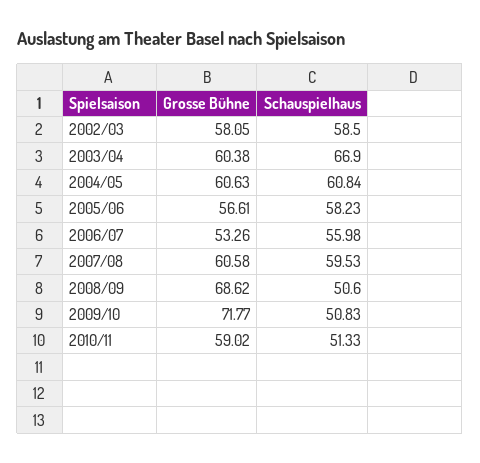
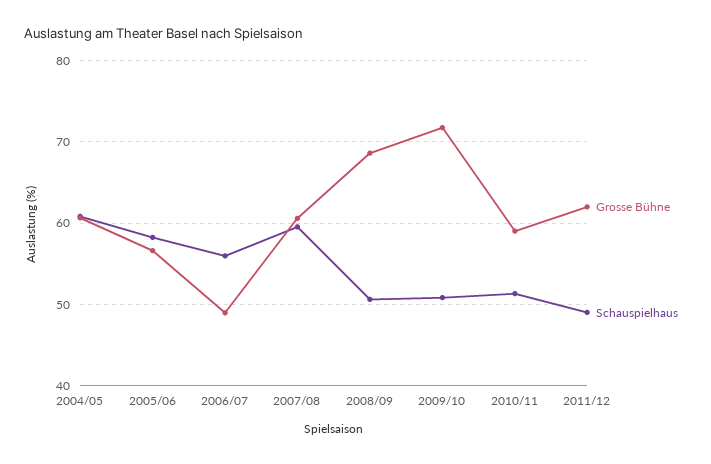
Grosse Bühne, 2002/03: 58.05 -> none
Schauspielhaus, 2002/03: 58.5 -> none
Grosse Bühne, 2003/04: 60.38 -> none
Schauspielhaus, 2003/04: 66.9 -> none
Grosse Bühne, 2006/07: 53.26 -> 49
Grosse Bühne, 2011/12: none -> 62
Schauspielhaus, 2011/12: none -> 49

